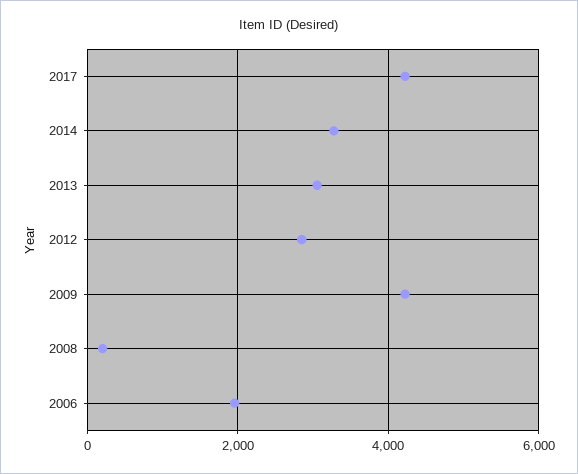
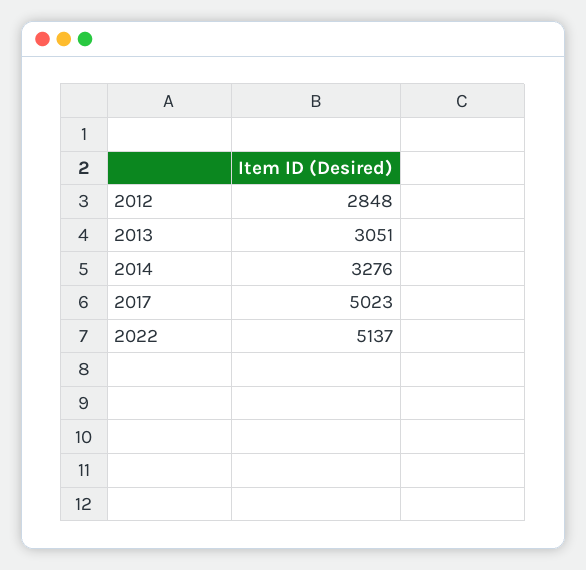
2017: 4200 -> 5023
2009: 4200 -> none
2008: 200 -> none
2006: 2000 -> none
2022: none -> 5137

